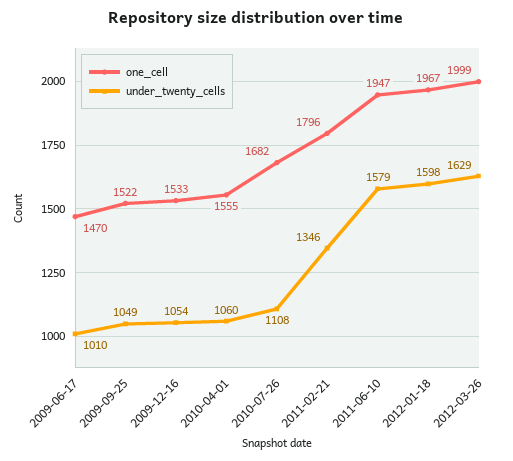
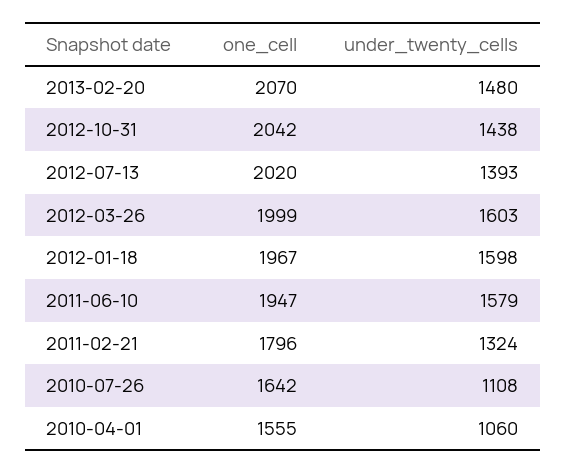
one_cell, 2009-06-17: 1470 -> none
under_twenty_cells, 2009-06-17: 1010 -> none
one_cell, 2009-09-25: 1522 -> none
under_twenty_cells, 2009-09-25: 1049 -> none
one_cell, 2009-12-16: 1533 -> none
under_twenty_cells, 2009-12-16: 1054 -> none
one_cell, 2010-07-26: 1682 -> 1642
under_twenty_cells, 2011-02-21: 1346 -> 1324
under_twenty_cells, 2012-03-26: 1629 -> 1603
one_cell, 2013-02-20: none -> 2070
under_twenty_cells, 2013-02-20: none -> 1480
one_cell, 2012-10-31: none -> 2042
under_twenty_cells, 2012-10-31: none -> 1438
one_cell, 2012-07-13: none -> 2020
under_twenty_cells, 2012-07-13: none -> 1393

